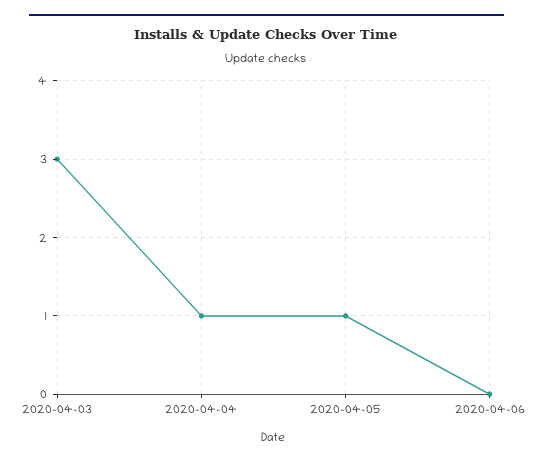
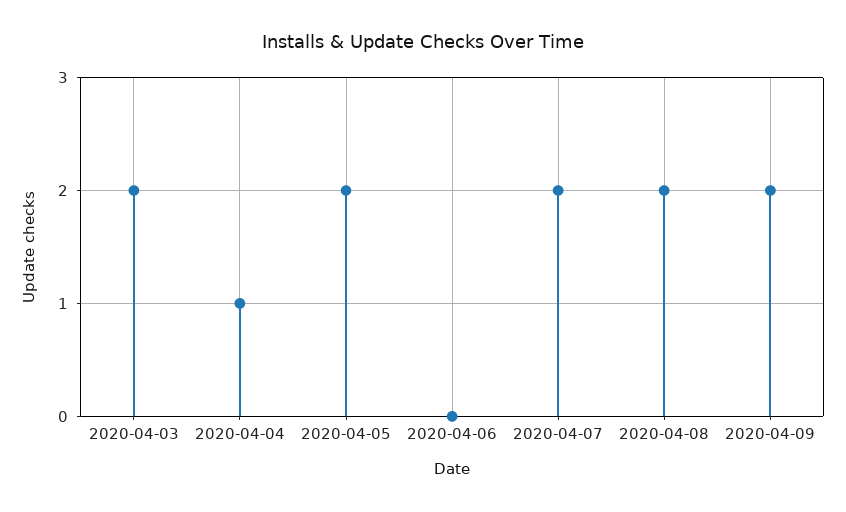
2020-04-03: 3 -> 2
2020-04-05: 1 -> 2
2020-04-07: none -> 2
2020-04-08: none -> 2
2020-04-09: none -> 2

